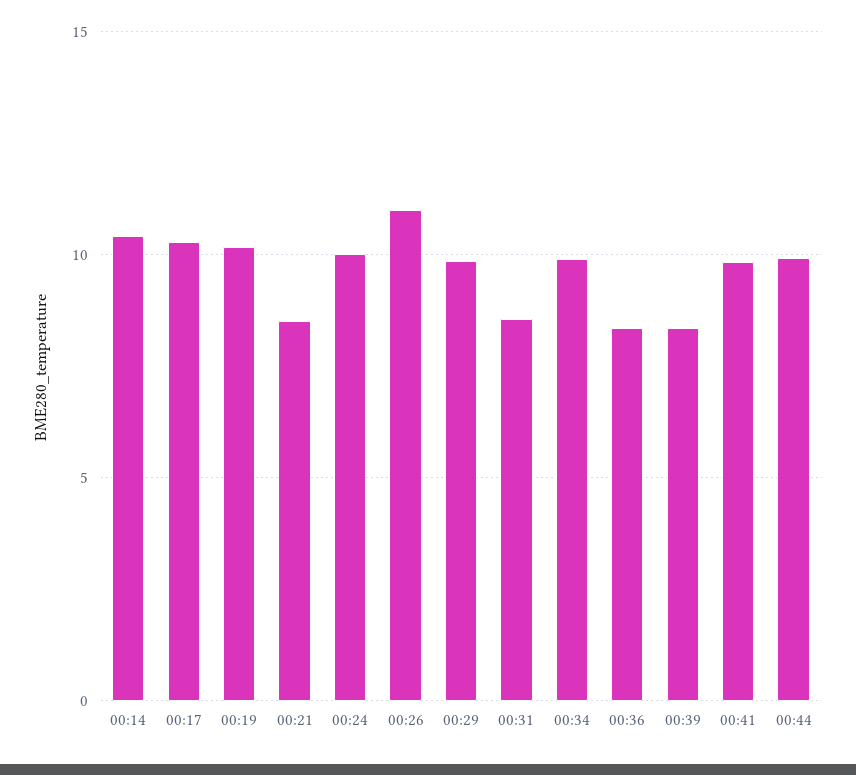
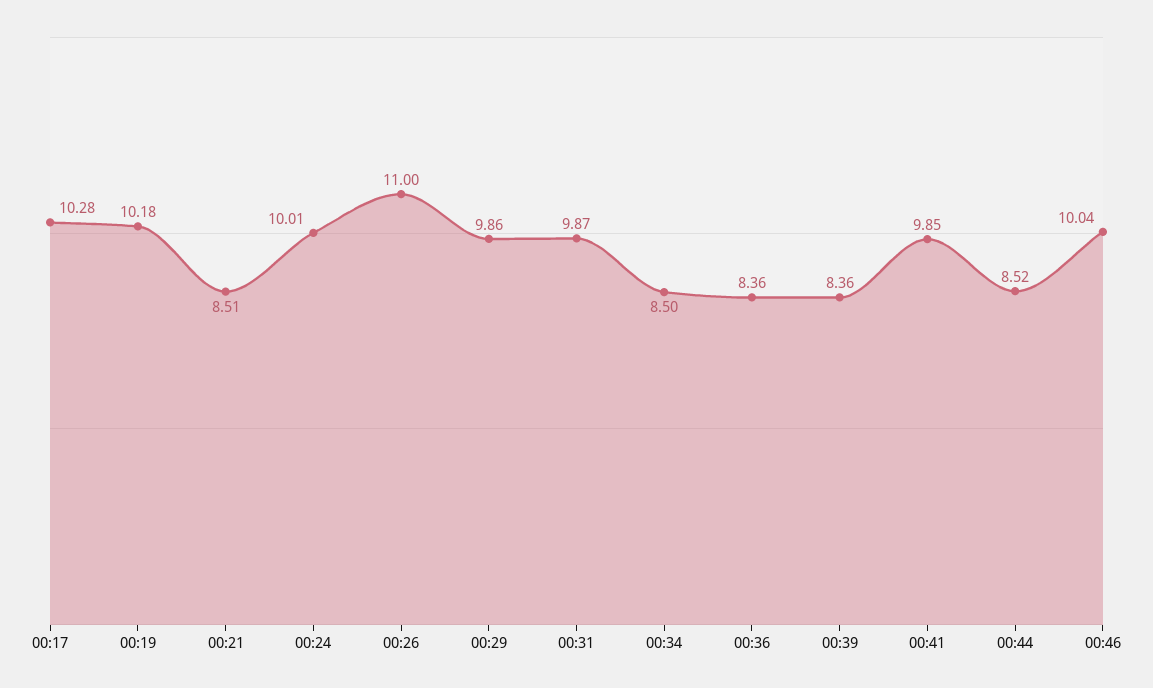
00:14: 10.5 -> none
00:31: 8.5 -> 9.87
00:34: 10 -> 8.5
00:44: 10 -> 8.52
00:46: none -> 10.04

